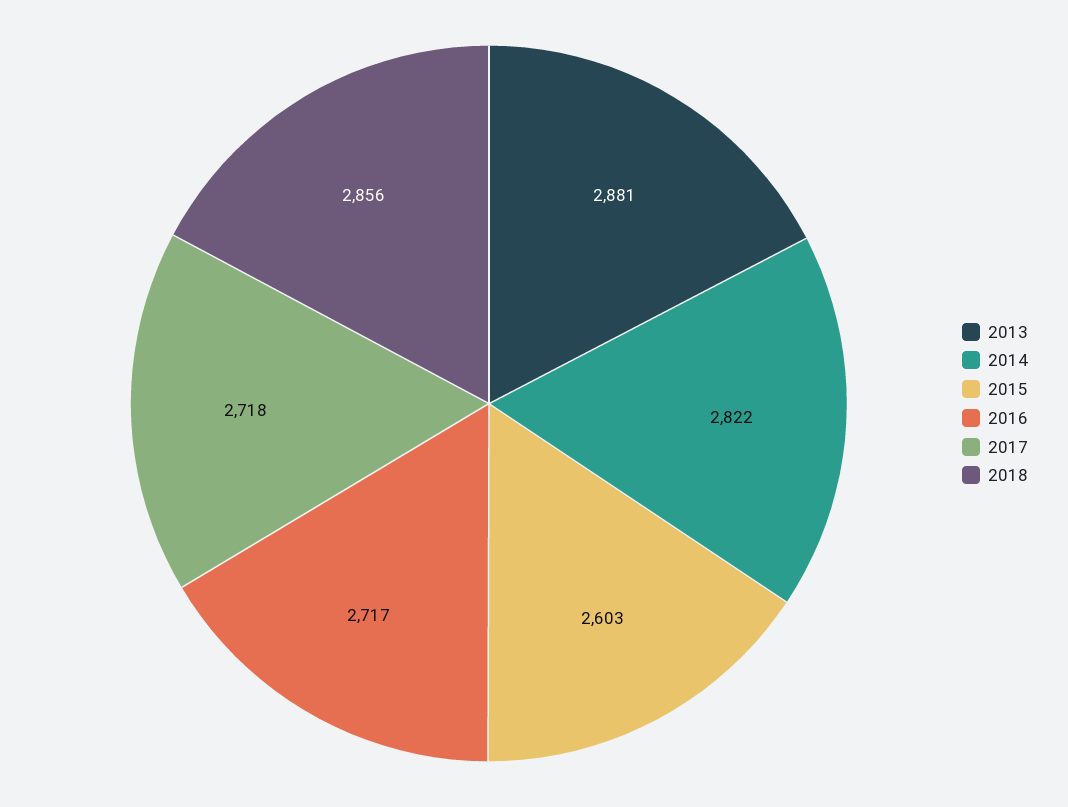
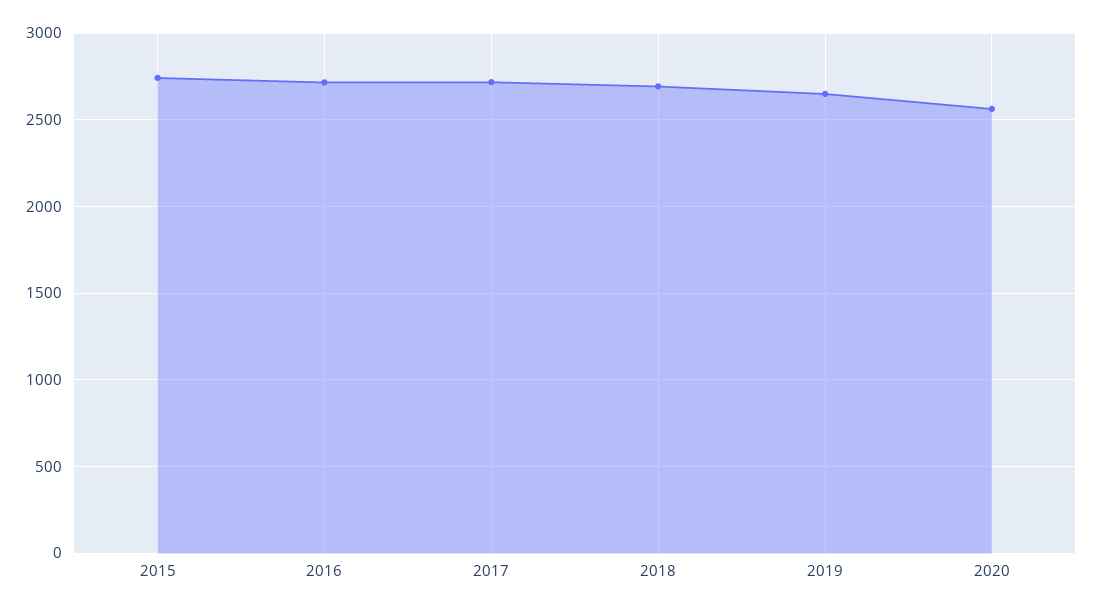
2013: 2881 -> none
2014: 2822 -> none
2015: 2603 -> 2750
2018: 2856 -> 2700
2019: none -> 2650
2020: none -> 2550

